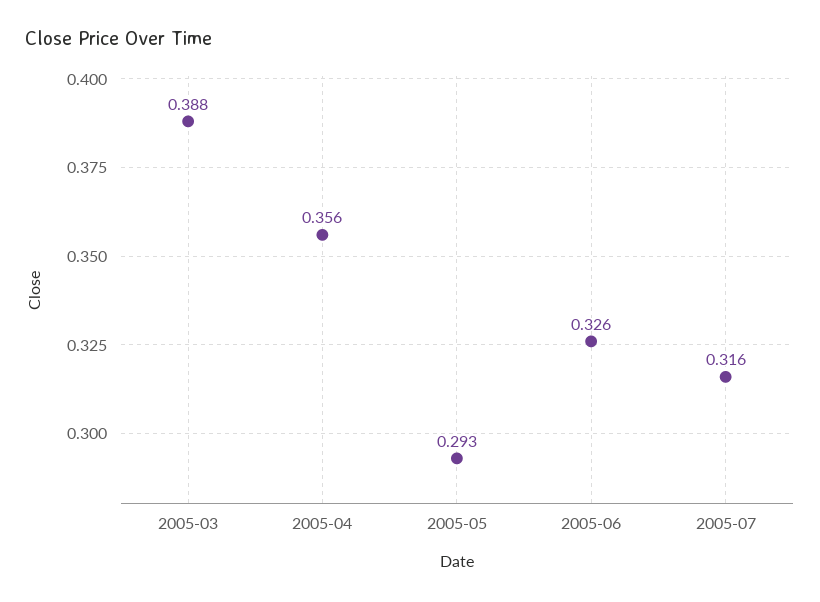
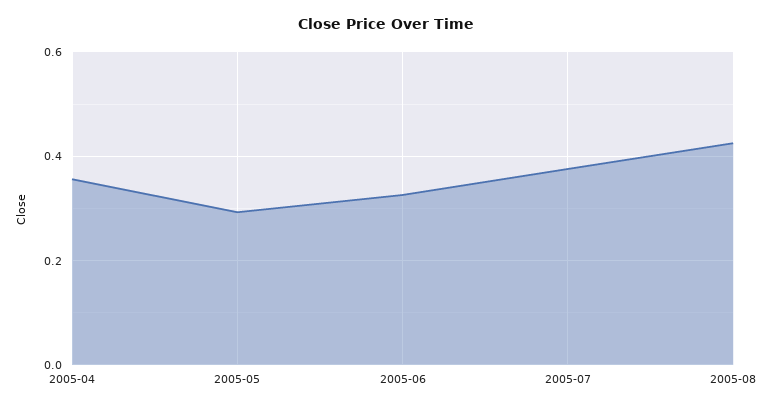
2005-03: 0.388 -> none
2005-07: 0.316 -> 0.38
2005-08: none -> 0.42

